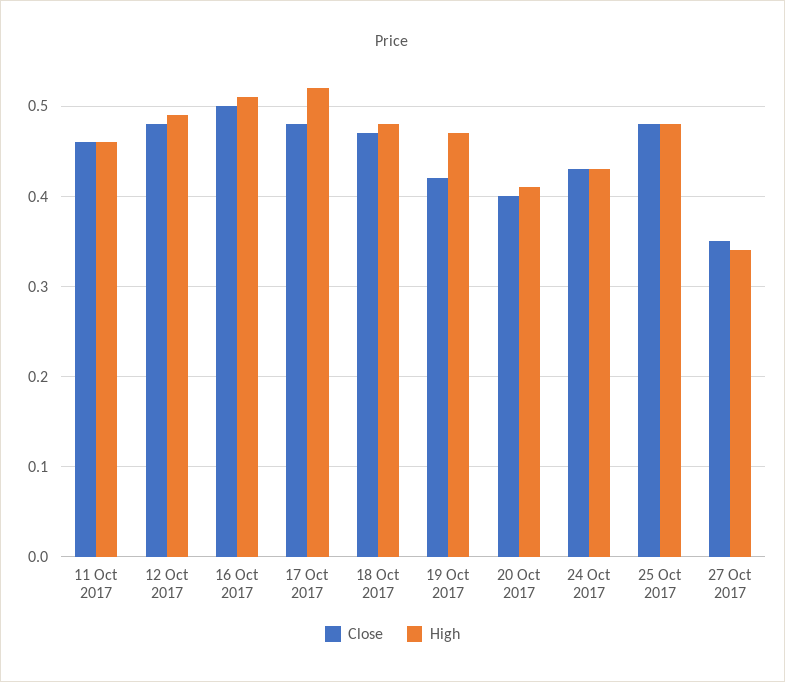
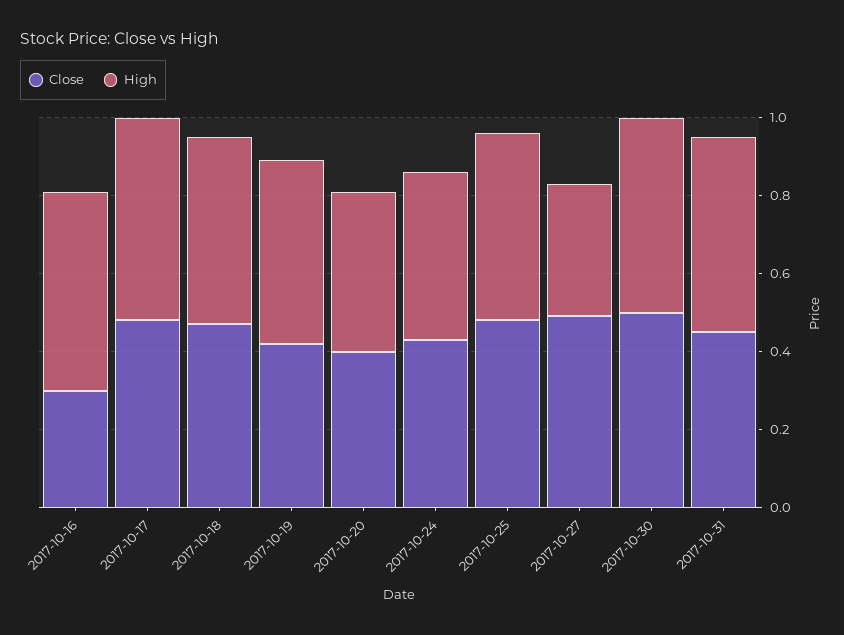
Close, 11 Oct 2017: 0.46 -> none
High, 11 Oct 2017: 0.46 -> none
Close, 12 Oct 2017: 0.48 -> none
High, 12 Oct 2017: 0.49 -> none
Close, 16 Oct 2017: 0.5 -> 0.3
Close, 27 Oct 2017: 0.35 -> 0.5
Close, 2017-10-30: none -> 0.5
High, 2017-10-30: none -> 0.5
Close, 2017-10-31: none -> 0.45
High, 2017-10-31: none -> 0.5

